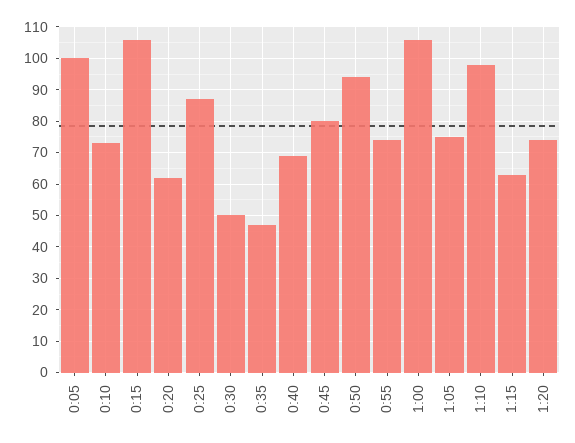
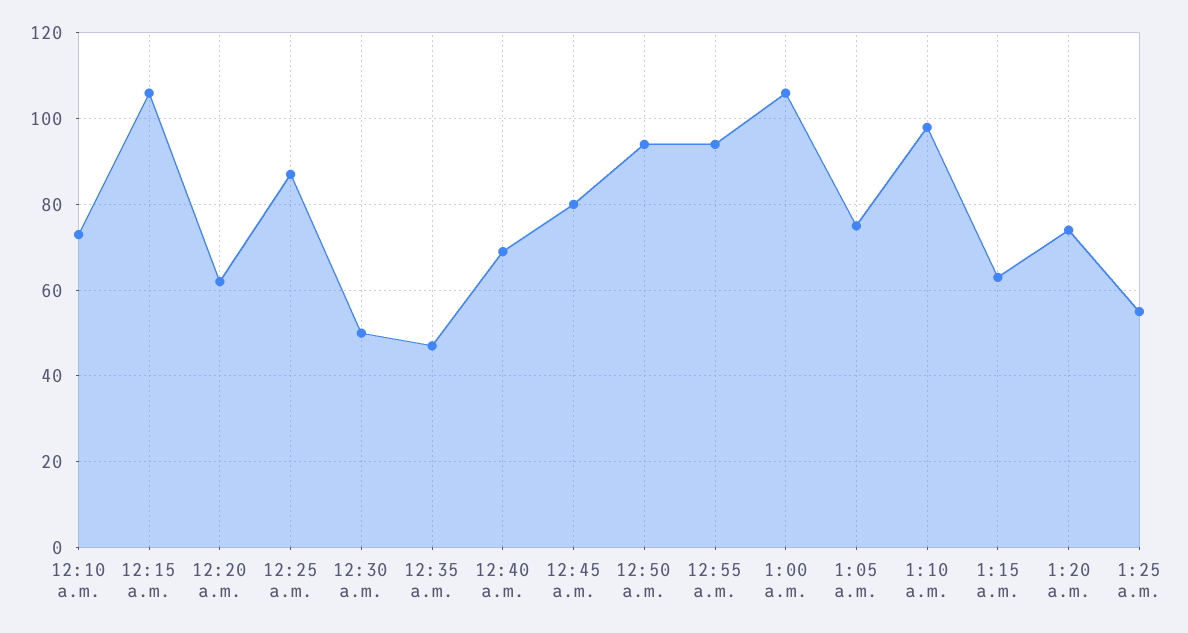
0:05: 100 -> none
0:55: 75 -> 95
1:25 a.m.: none -> 55

